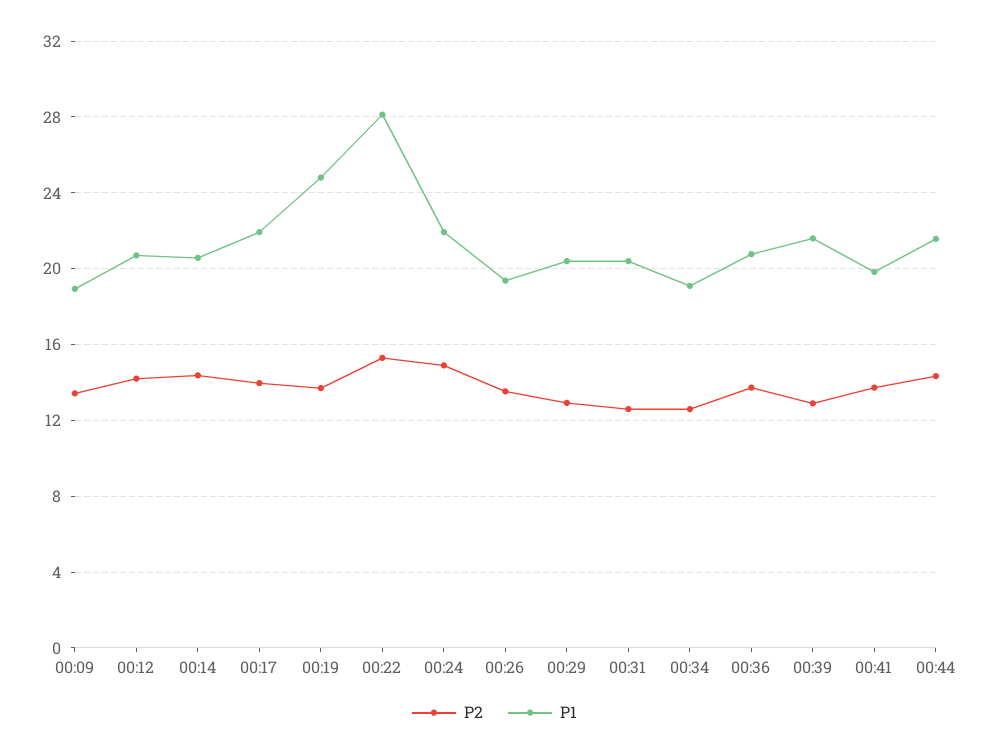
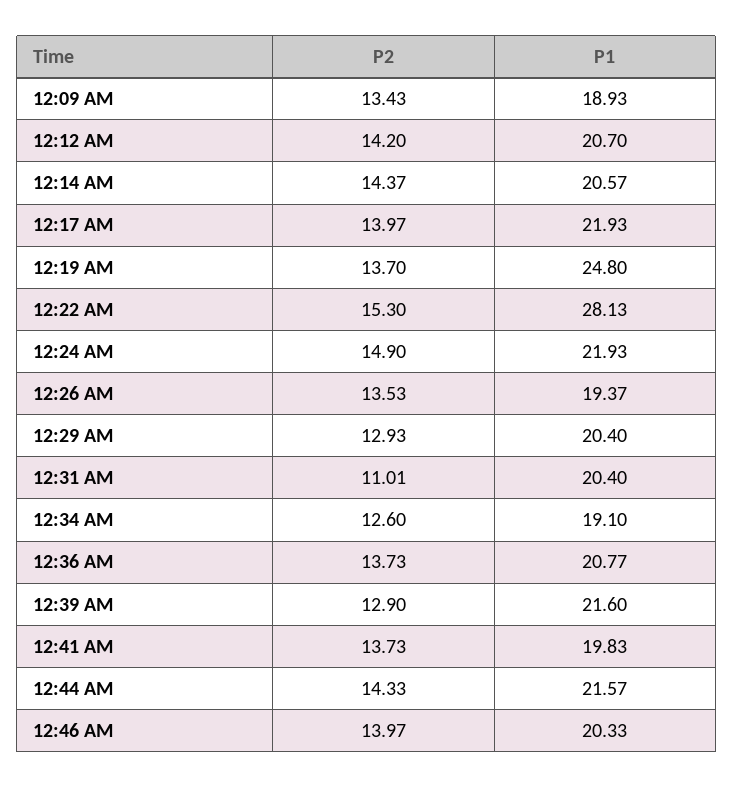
P2, 00:31: 12.5 -> 11.01
P2, 12:46 AM: none -> 13.97
P1, 12:46 AM: none -> 20.33

